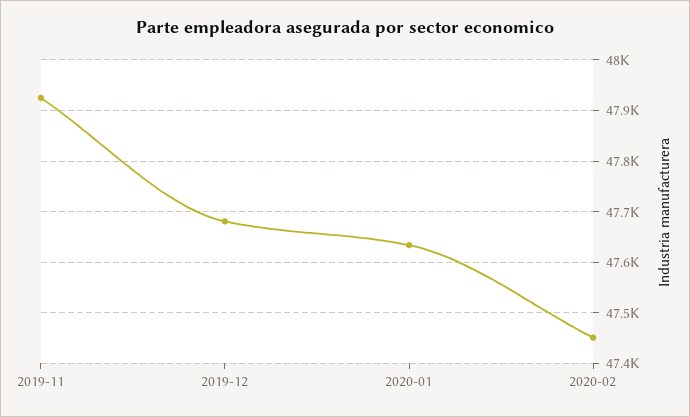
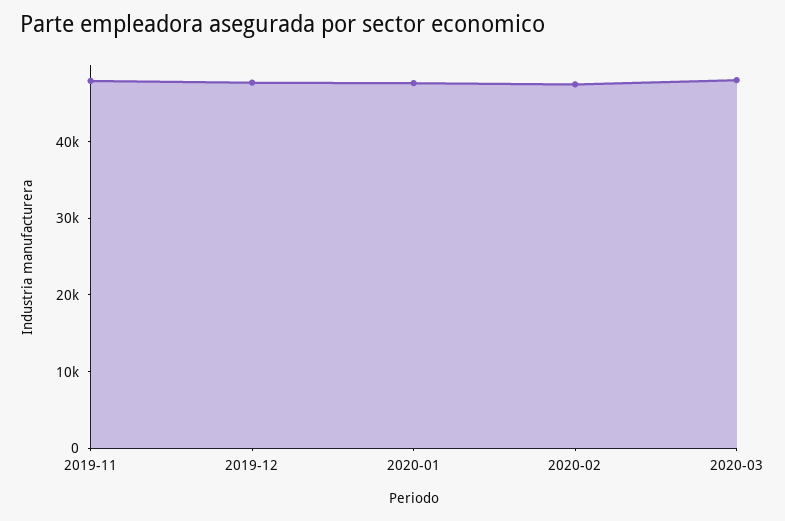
2020-03: none -> 48000

